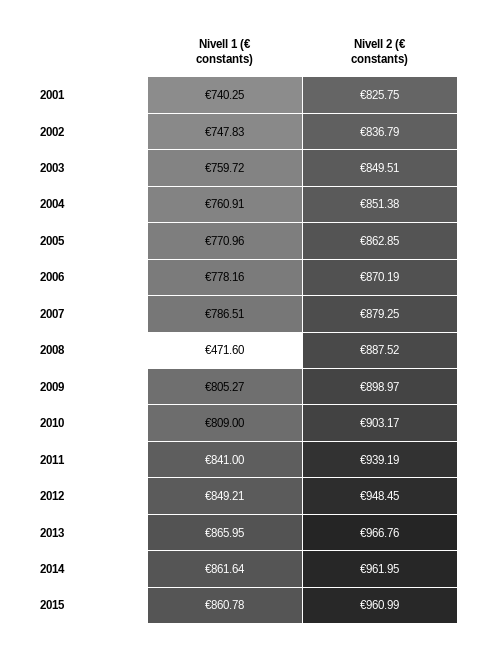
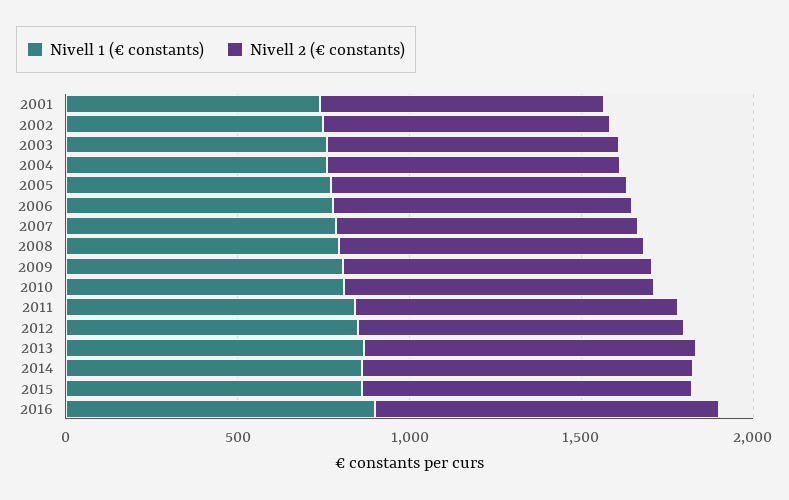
Nivell 1 (€ constants), 2008: 471.6 -> 800
Nivell 1 (€ constants), 2016: none -> 900
Nivell 2 (€ constants), 2016: none -> 1000

